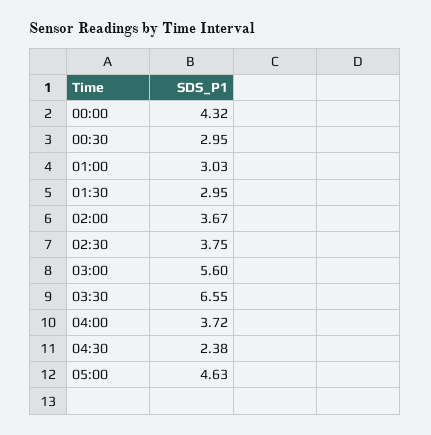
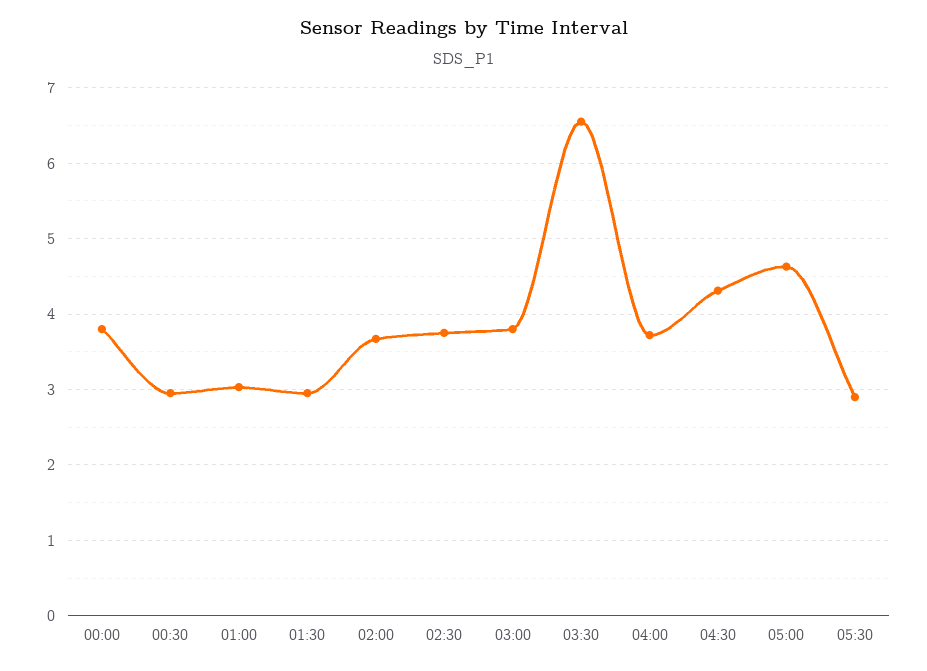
00:00: 4.32 -> 3.8
03:00: 5.6 -> 3.8
04:30: 2.38 -> 4.3
05:30: none -> 2.9

